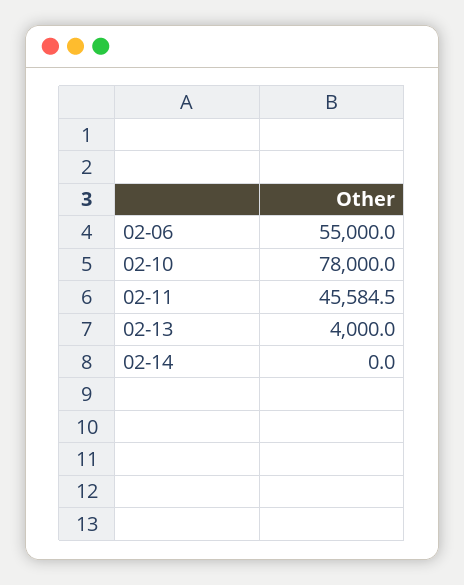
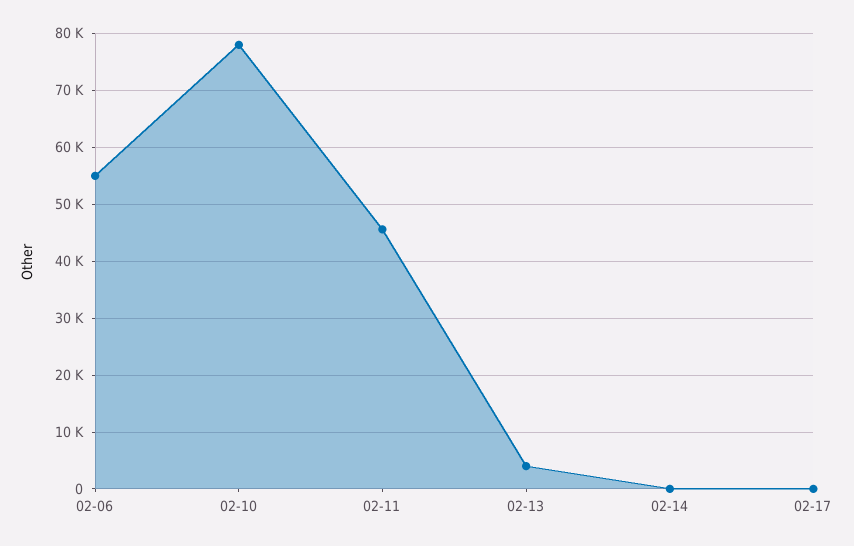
02-17: none -> 0

